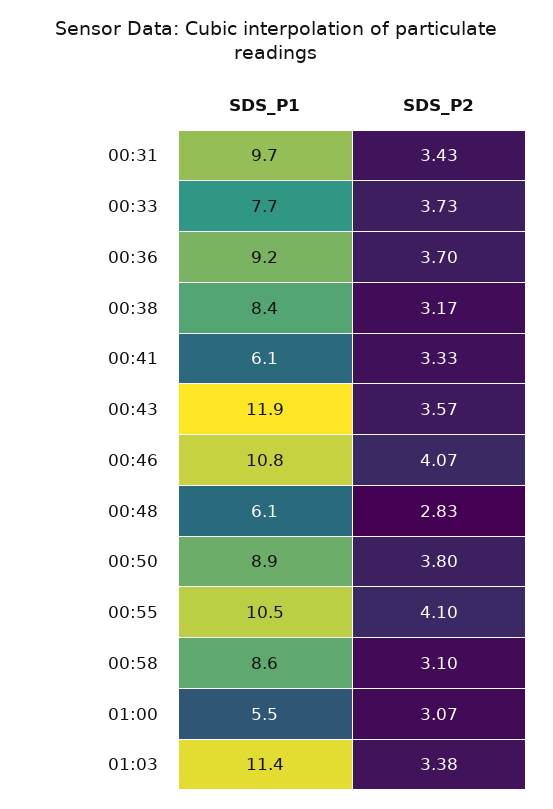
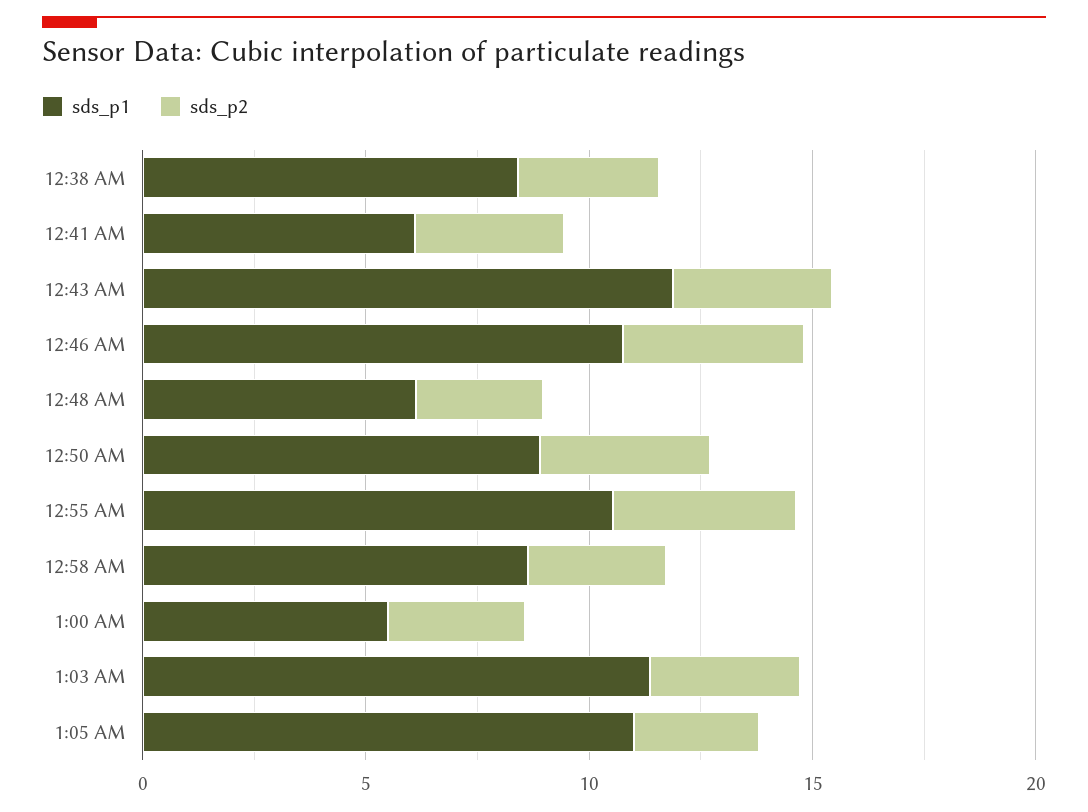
SDS_P1, 00:31: 9.7 -> none
SDS_P2, 00:31: 3.43 -> none
SDS_P1, 00:33: 7.7 -> none
SDS_P2, 00:33: 3.73 -> none
SDS_P1, 00:36: 9.2 -> none
SDS_P2, 00:36: 3.7 -> none
SDS_P1, 1:05 AM: none -> 11
SDS_P2, 1:05 AM: none -> 3

